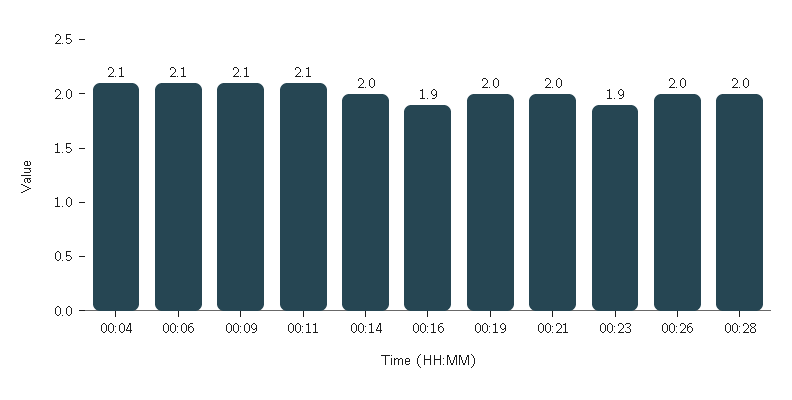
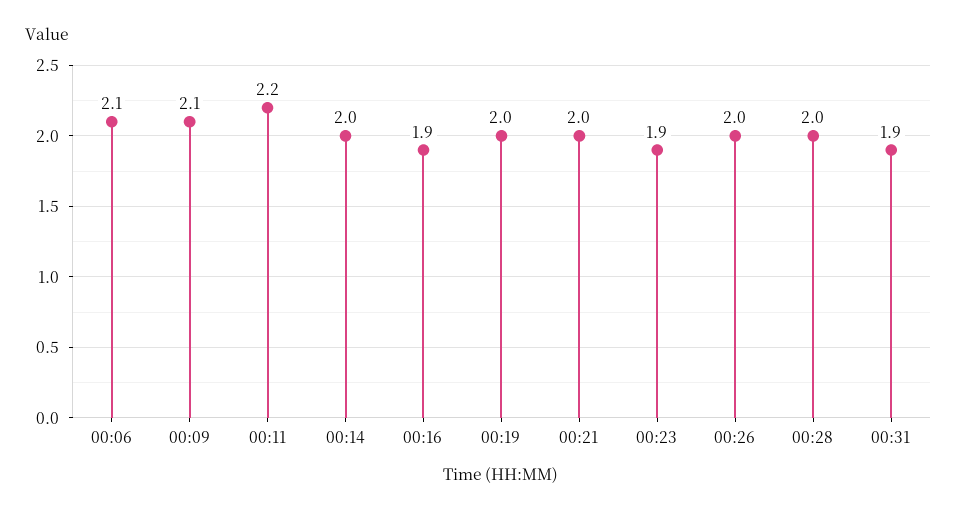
00:04: 2.1 -> none
00:11: 2.1 -> 2.2
00:31: none -> 1.9

